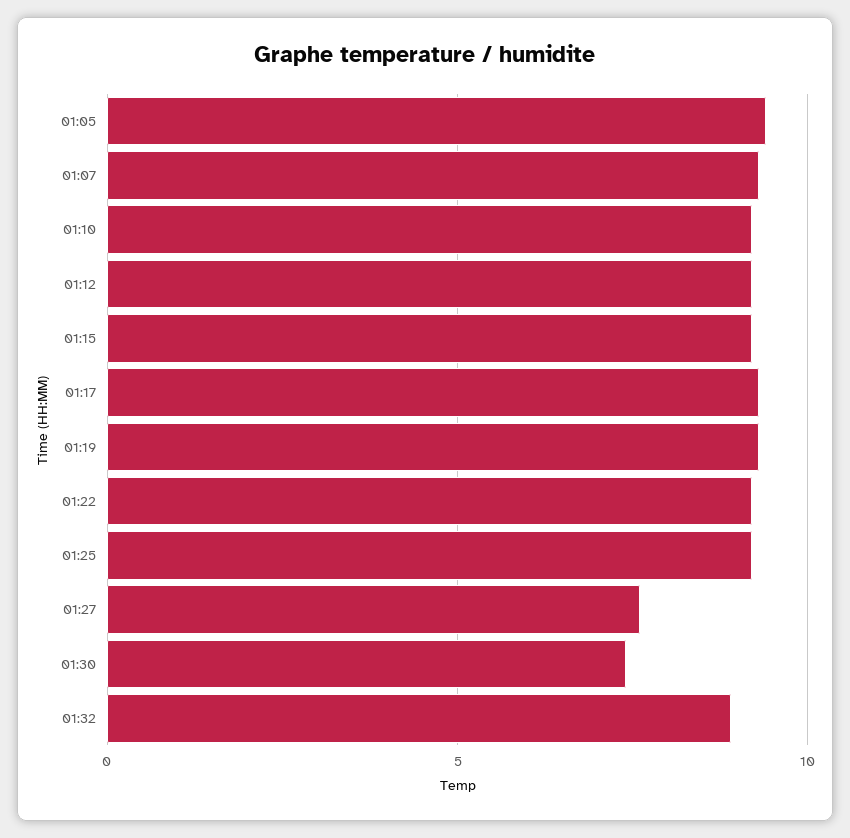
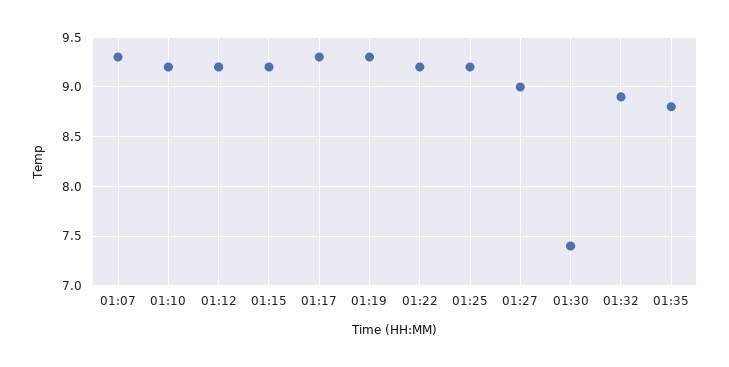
01:05: 9.5 -> none
01:27: 7.5 -> 9
01:35: none -> 8.8

